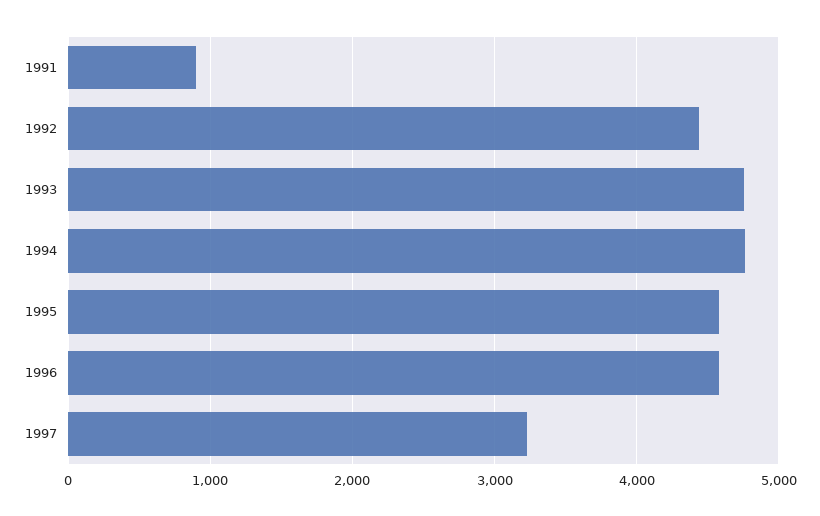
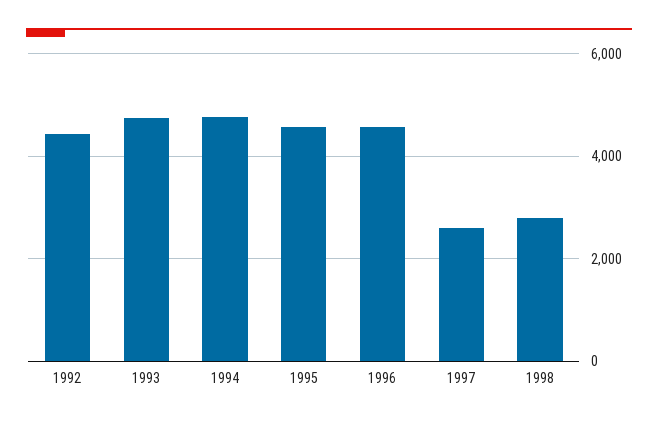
1991: 900 -> none
1997: 3200 -> 2600
1998: none -> 2800

